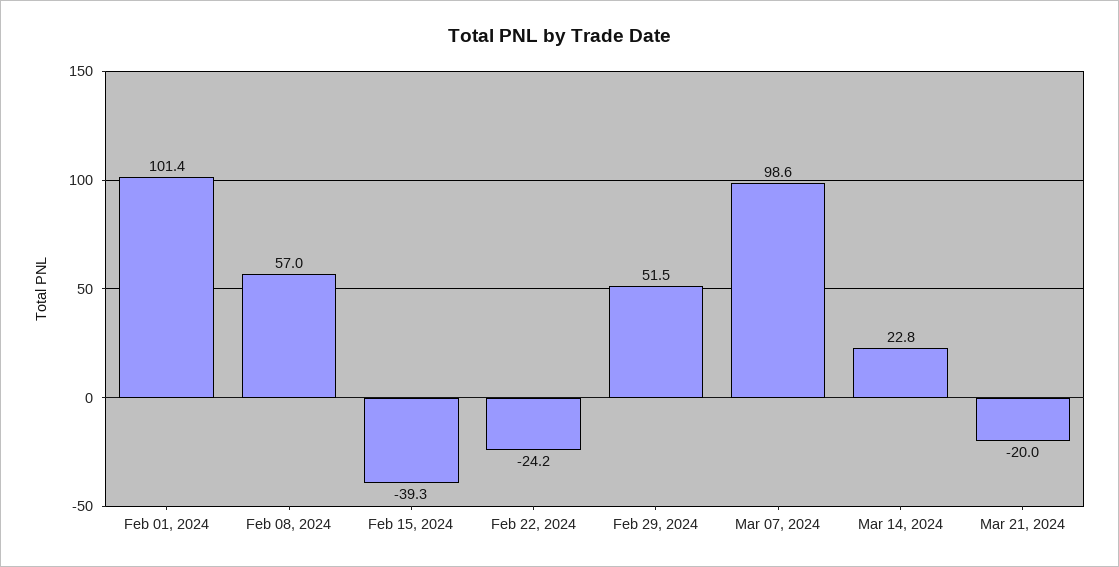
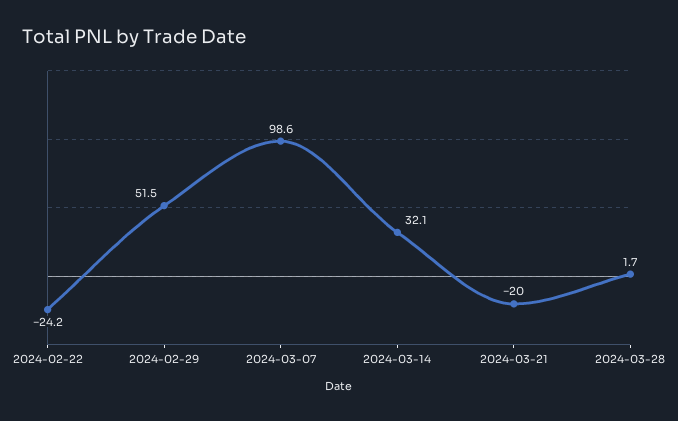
Feb 01, 2024: 101.4 -> none
Feb 08, 2024: 57 -> none
Feb 15, 2024: -39.3 -> none
Mar 14, 2024: 22.8 -> 32.1
2024-03-28: none -> 1.7

